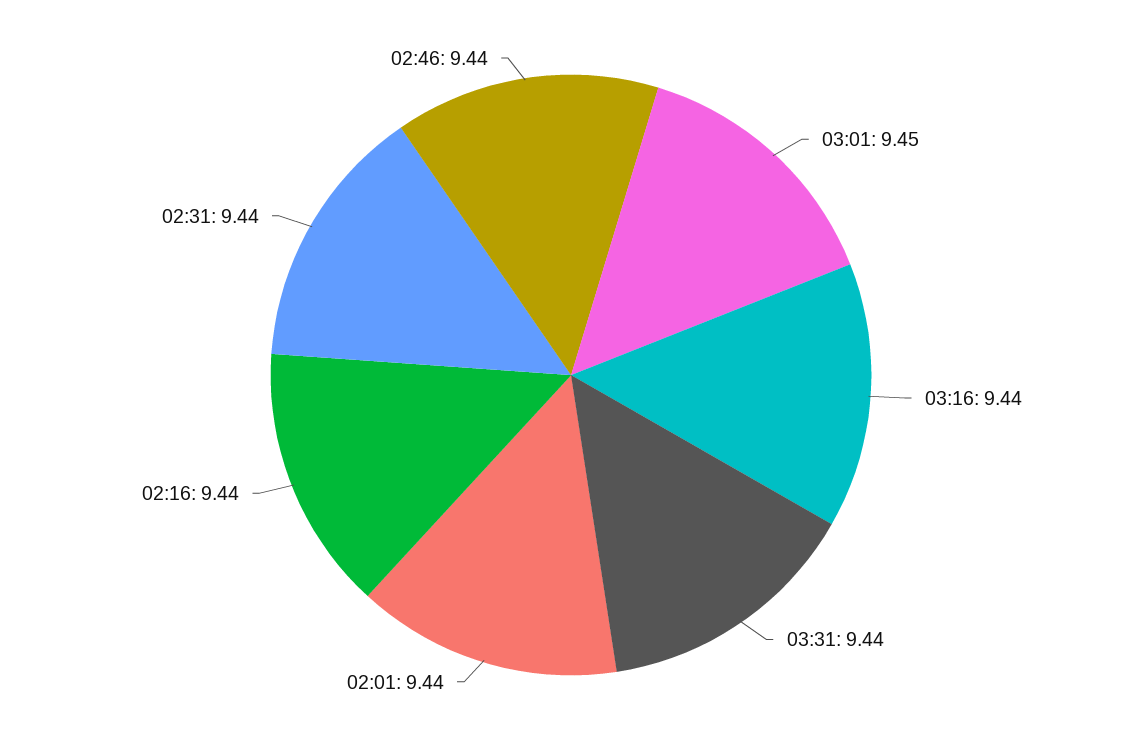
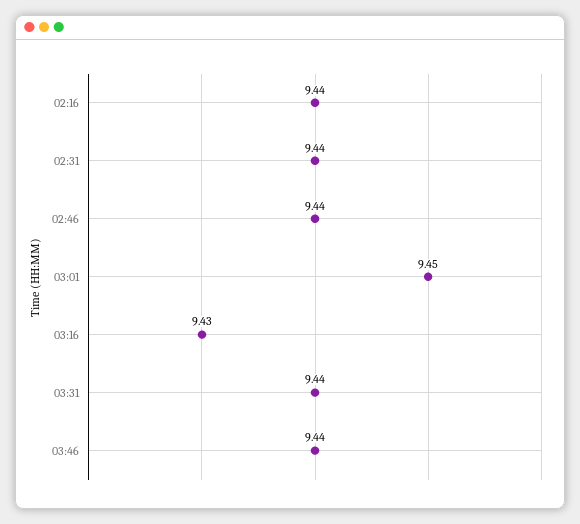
03:16: 9.44 -> 9.43
02:01: 9.44 -> none
03:46: none -> 9.44

